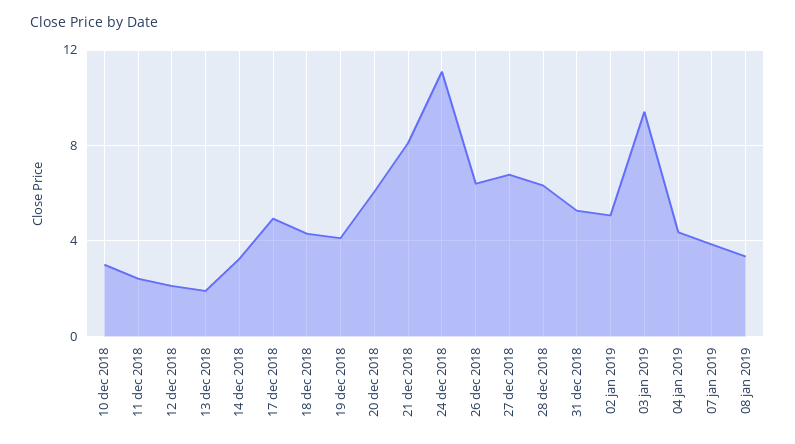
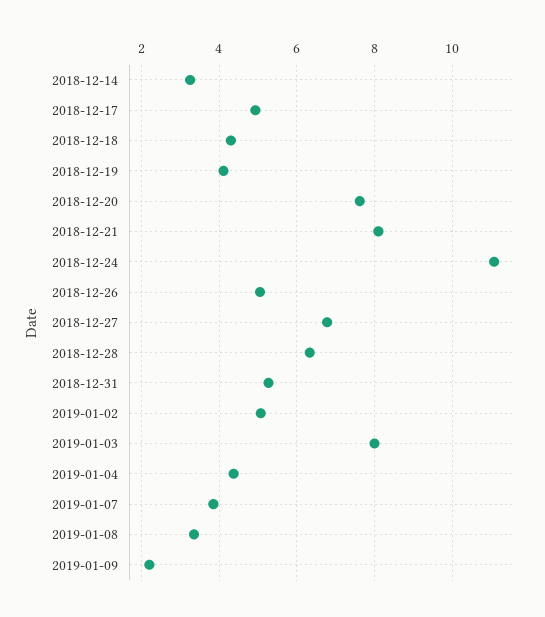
10 dec 2018: 3 -> none
11 dec 2018: 2.5 -> none
12 dec 2018: 2 -> none
13 dec 2018: 2 -> none
20 dec 2018: 6 -> 7.6
26 dec 2018: 6.5 -> 5
03 jan 2019: 9.5 -> 8
2019-01-09: none -> 2.2

